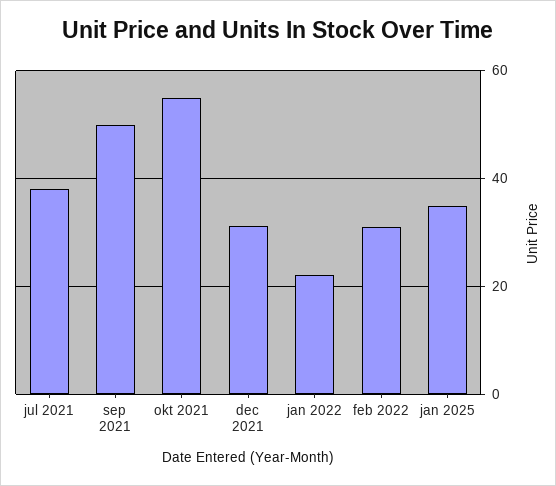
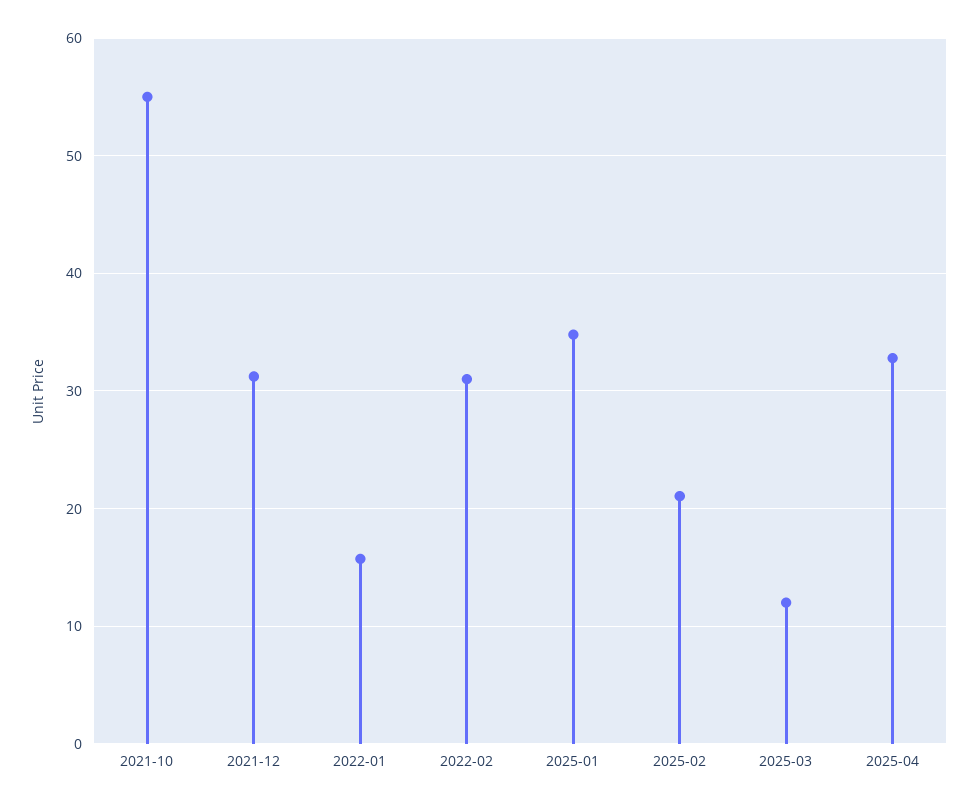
jul 2021: 38 -> none
sep 2021: 50 -> none
jan 2022: 22 -> 16
2025-02: none -> 21
2025-03: none -> 12
2025-04: none -> 33

